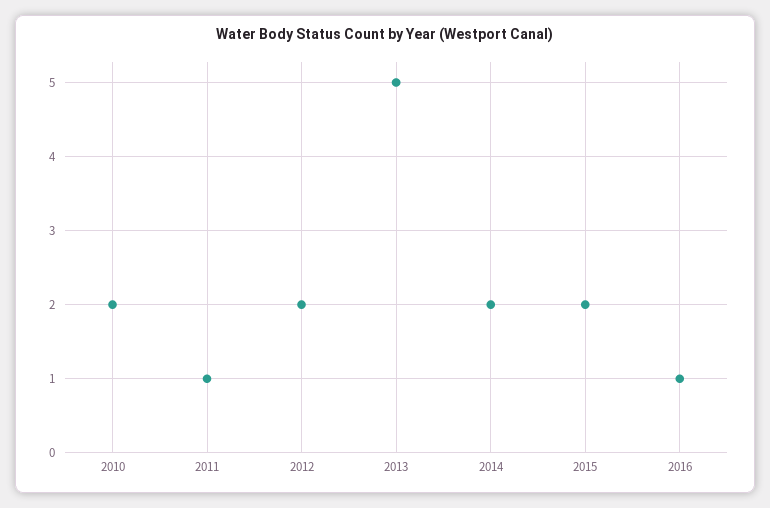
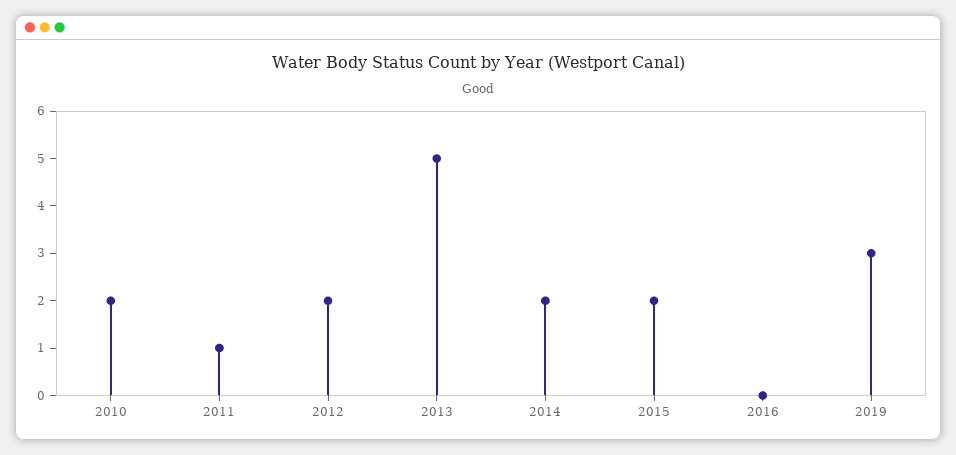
2016: 1 -> 0
2019: none -> 3

